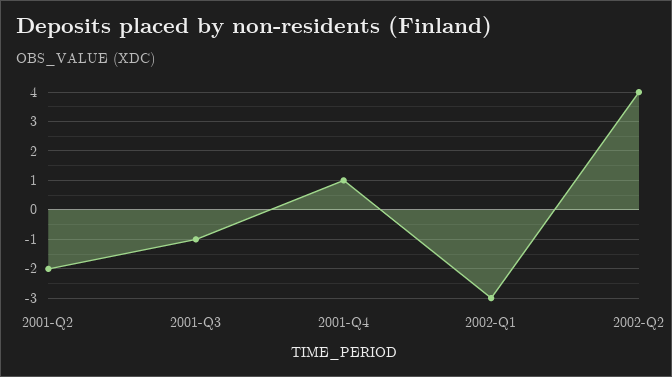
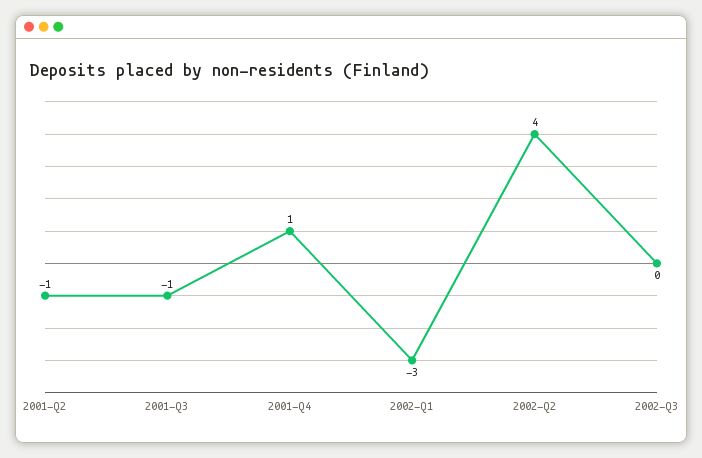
2001-Q2: -2 -> -1
2002-Q3: none -> 0

